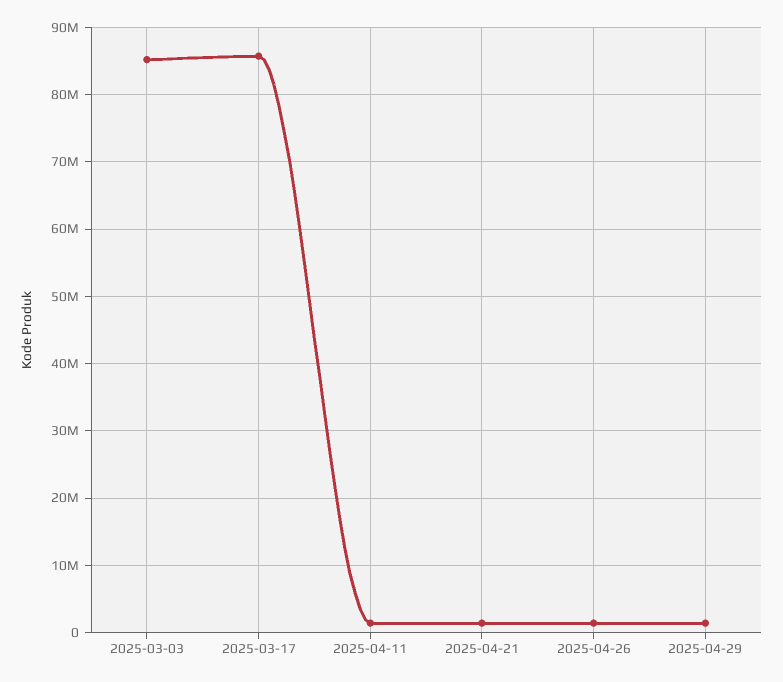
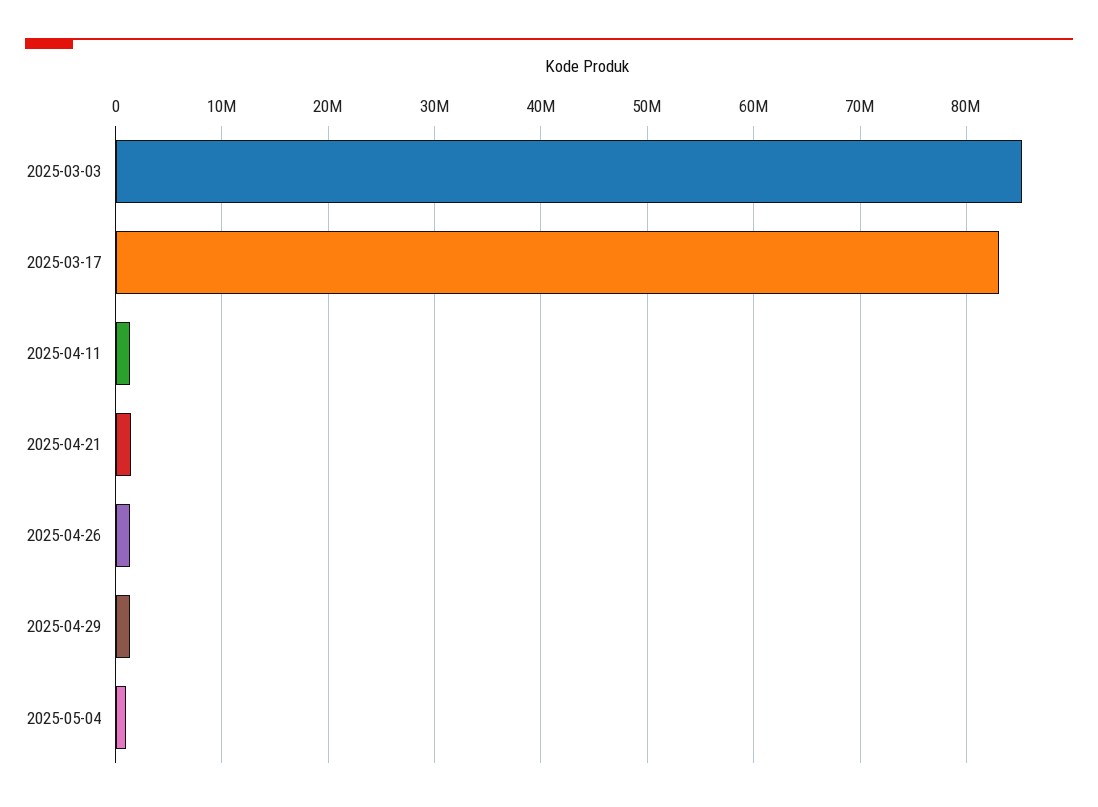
2025-03-17: 86000000 -> 83000000
2025-05-04: none -> 1000000

